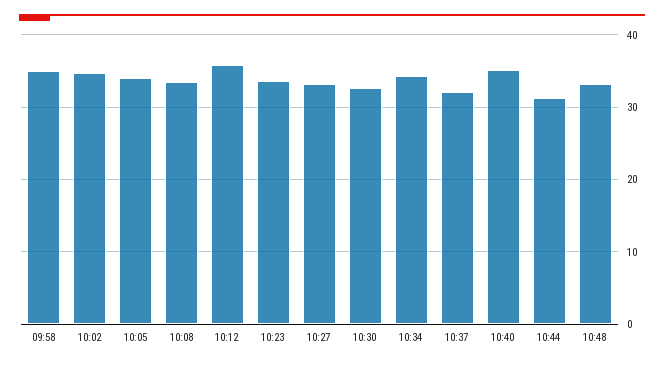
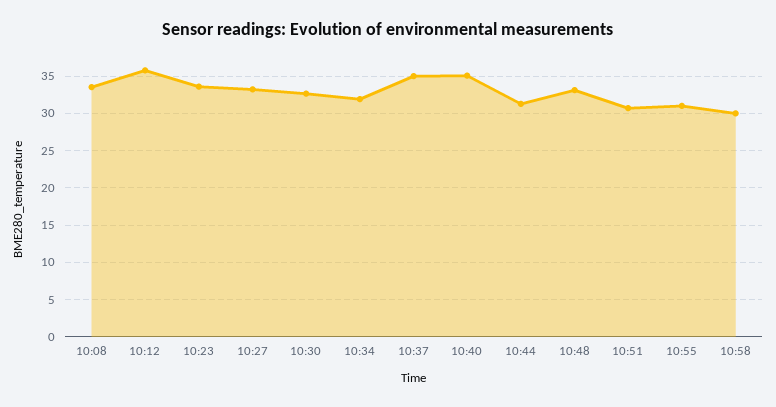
09:58: 35 -> none
10:02: 35 -> none
10:05: 34 -> none
10:34: 34 -> 32
10:37: 32 -> 35
10:51: none -> 31
10:55: none -> 31
10:58: none -> 30

